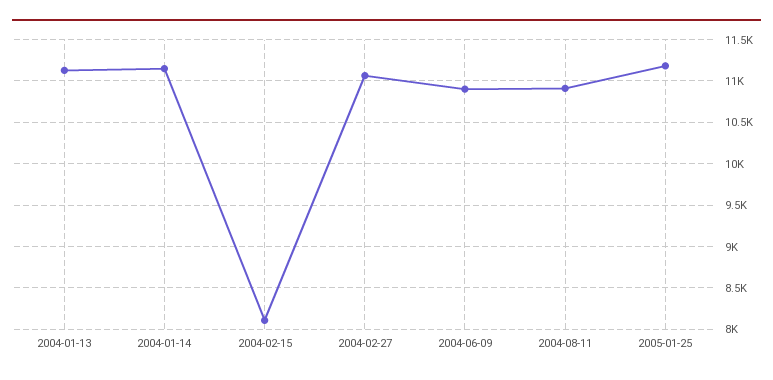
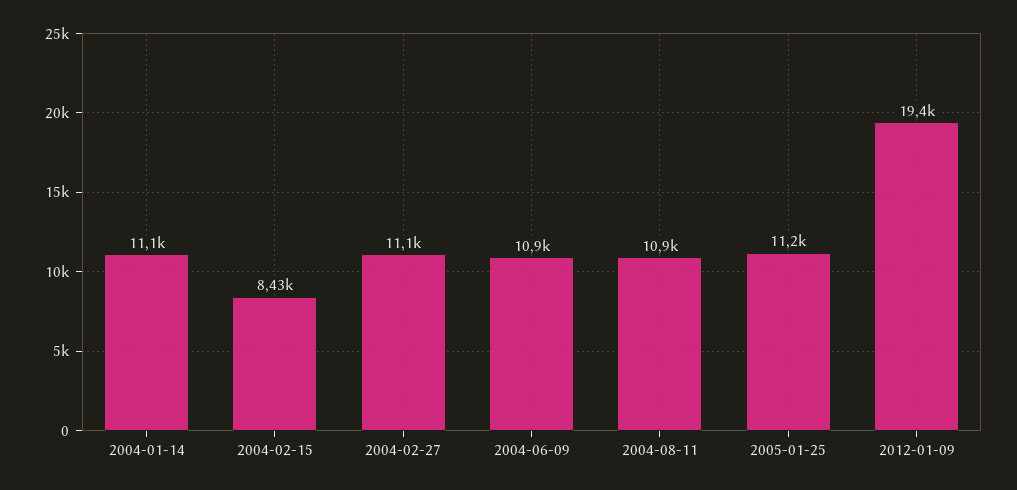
2004-01-13: 11100 -> none
2004-02-15: 8100 -> 8430
2012-01-09: none -> 19400

